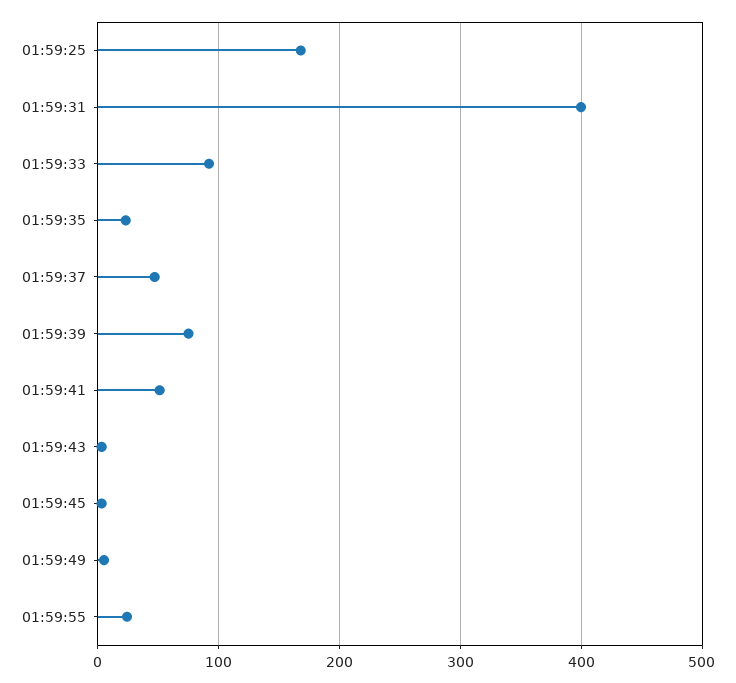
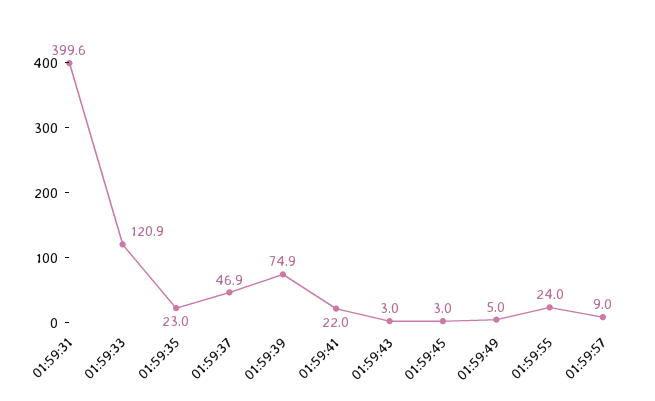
01:59:25: 170 -> none
01:59:33: 90 -> 120.9
01:59:41: 50 -> 22
01:59:57: none -> 9

